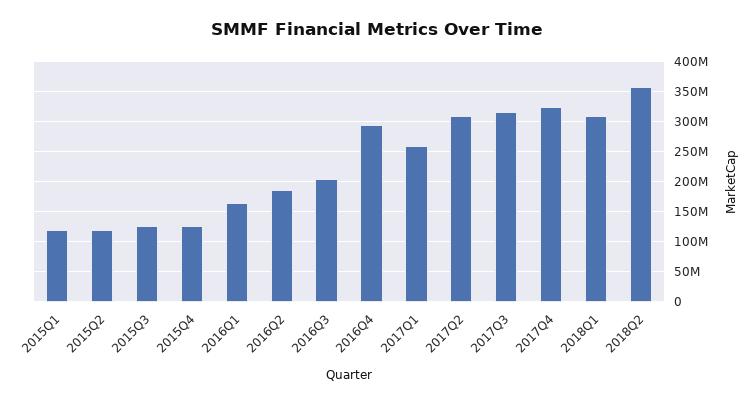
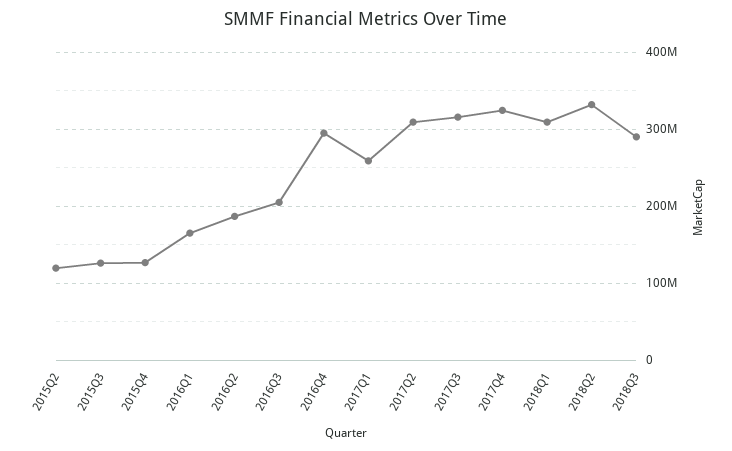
2015Q1: 120000000 -> none
2018Q2: 360000000 -> 330000000
2018Q3: none -> 290000000

